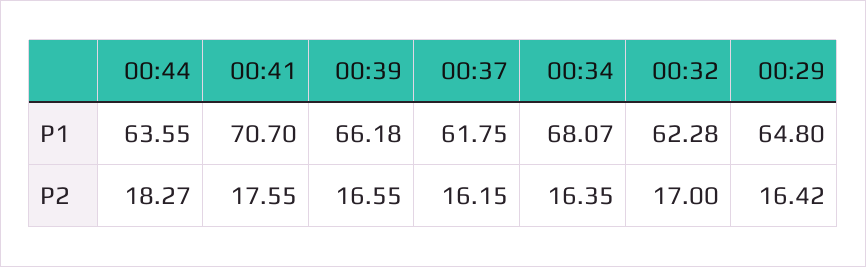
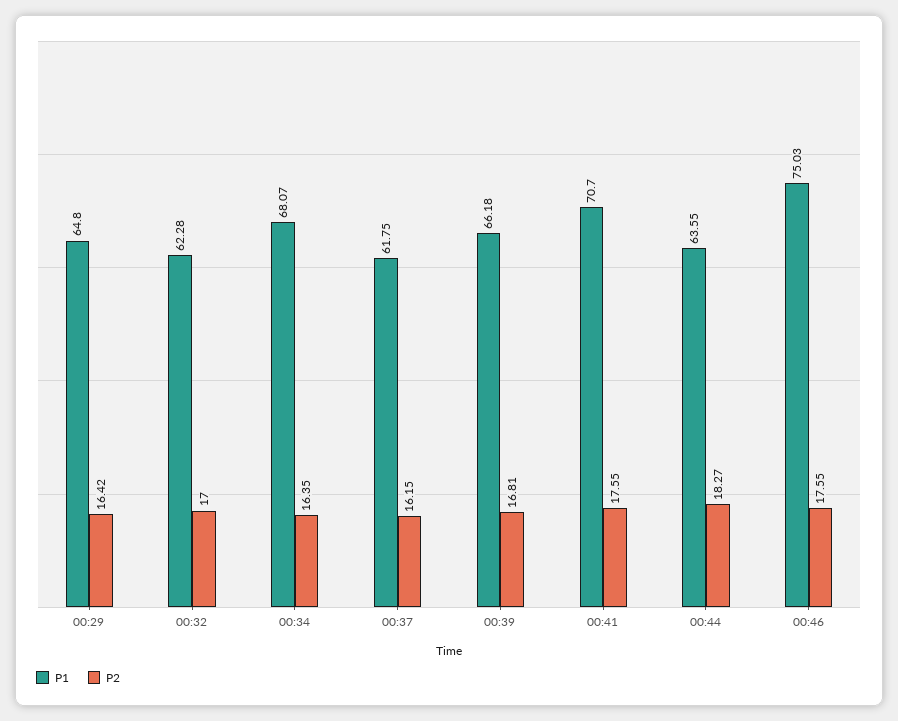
P2, 00:39: 16.55 -> 16.81
P1, 00:46: none -> 75.03
P2, 00:46: none -> 17.55

